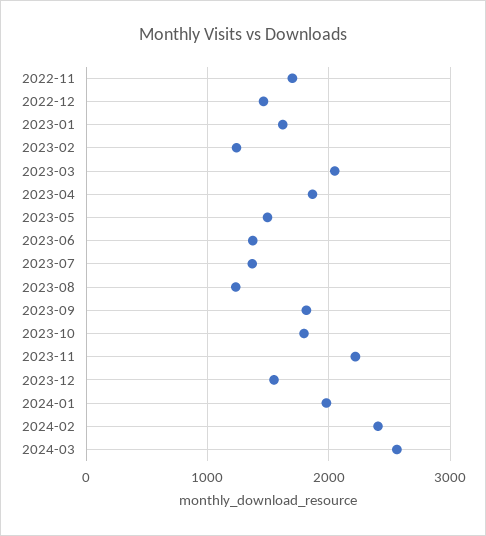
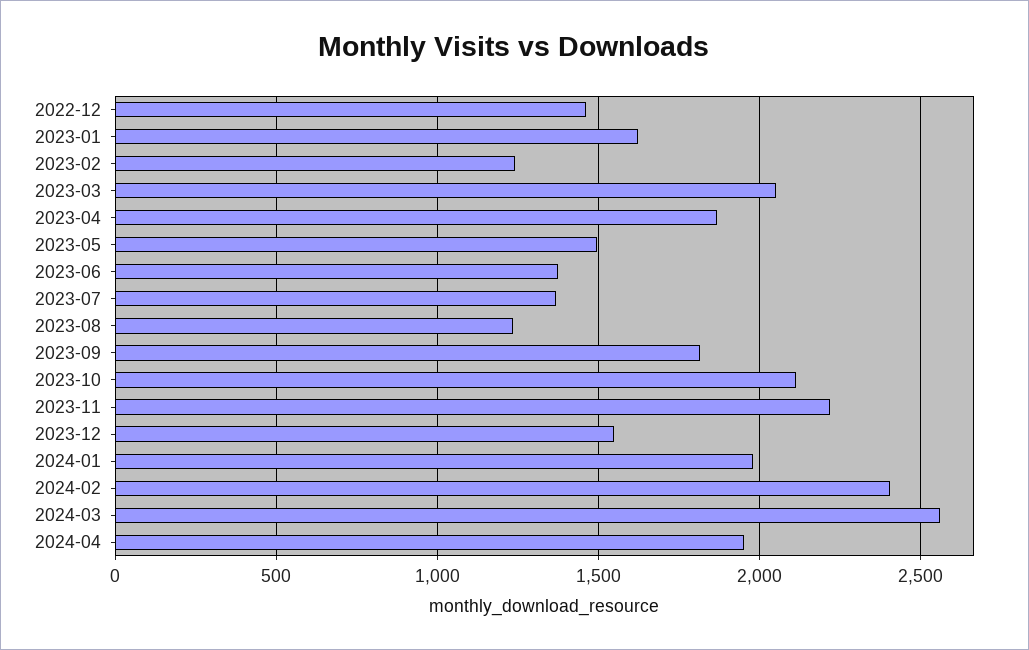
2022-11: 1700 -> none
2023-10: 1800 -> 2100
2024-04: none -> 1950

